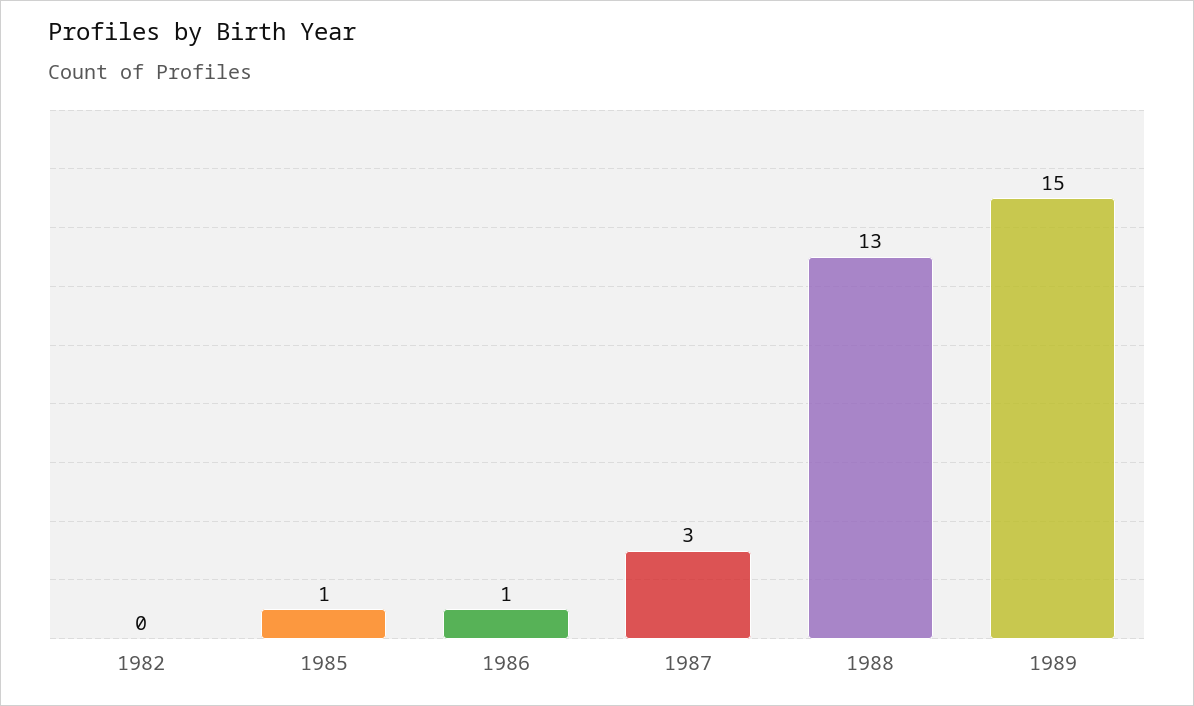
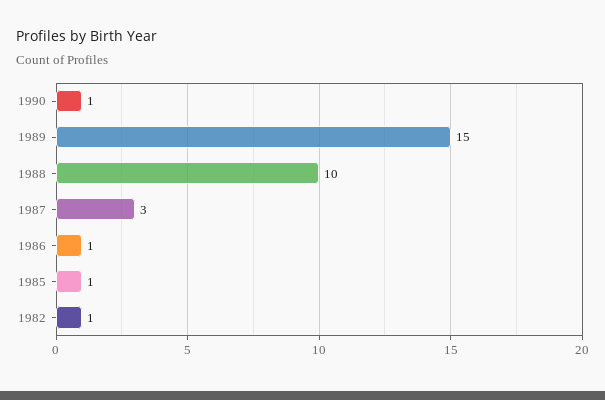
1982: 0 -> 1
1988: 13 -> 10
1990: none -> 1

